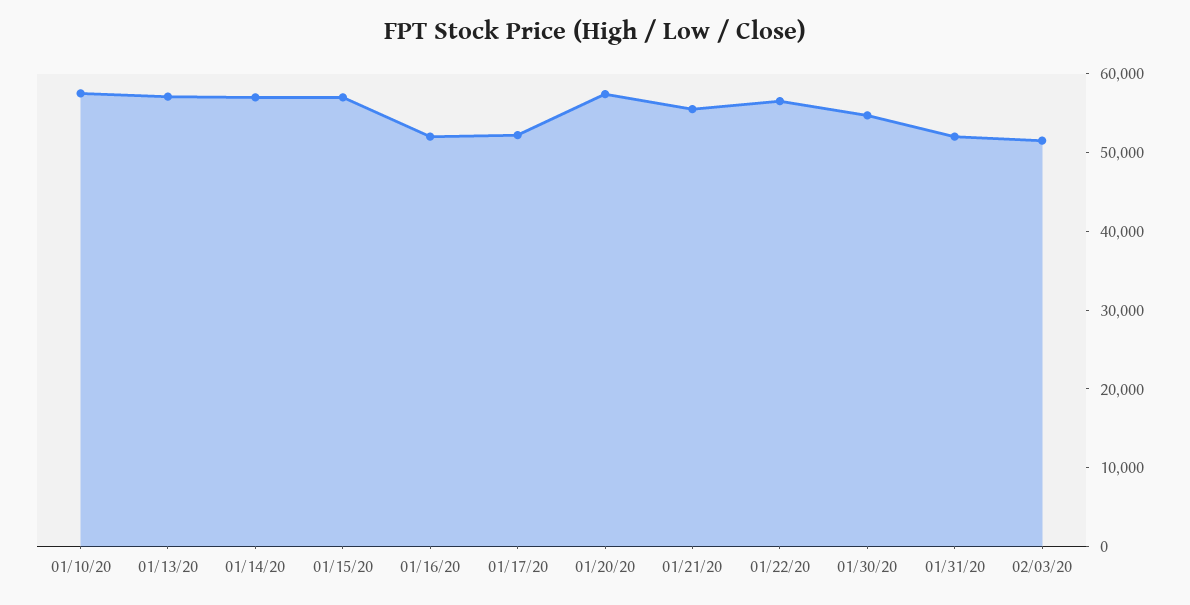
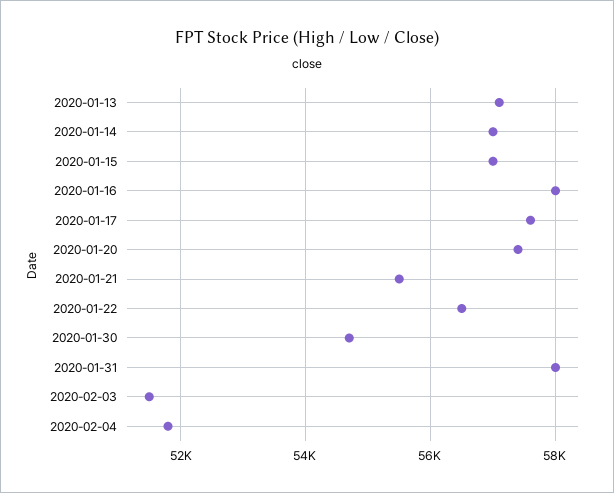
01/10/20: 58000 -> none
01/16/20: 52000 -> 58000
01/17/20: 52000 -> 57600
01/31/20: 52000 -> 58000
2020-02-04: none -> 51800

